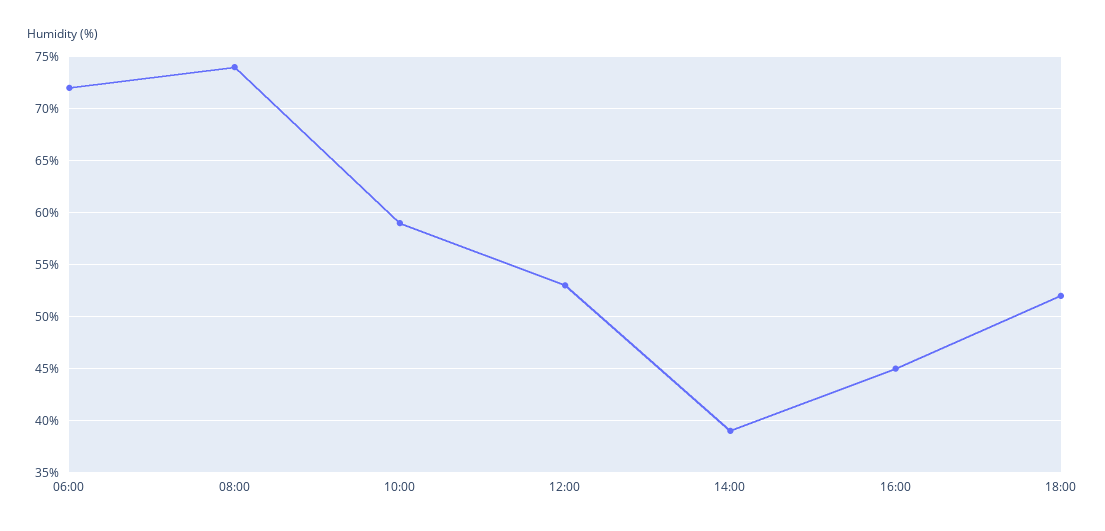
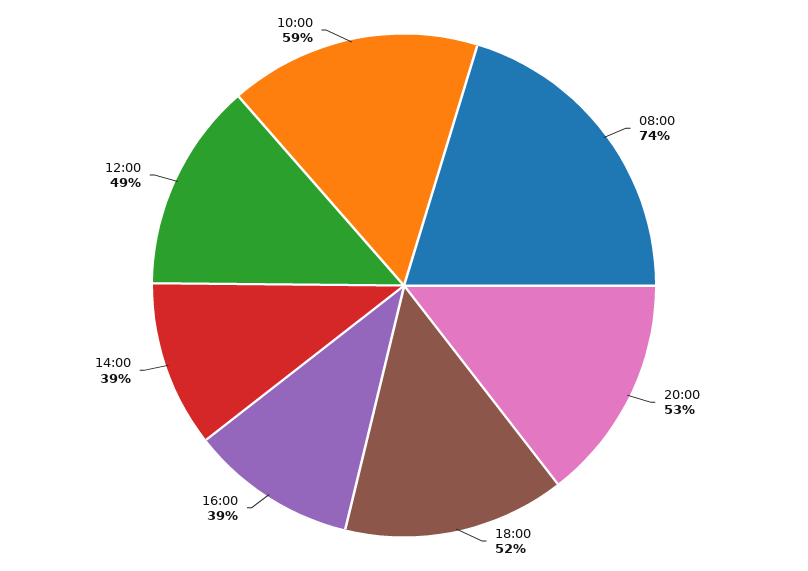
06:00: 72 -> none
12:00: 53 -> 49
16:00: 45 -> 39
20:00: none -> 53

